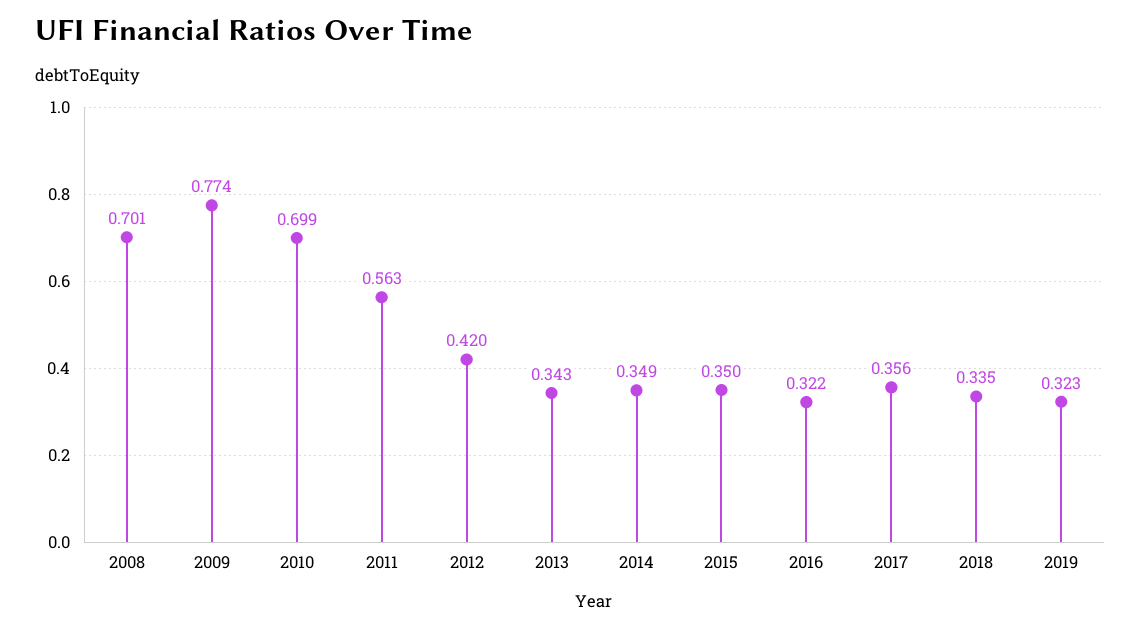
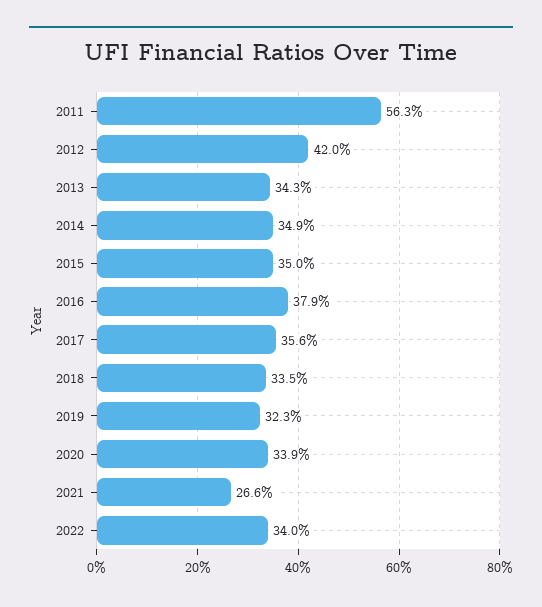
2008: 0.701 -> none
2009: 0.774 -> none
2010: 0.699 -> none
2016: 0.322 -> 0.379
2020: none -> 0.339
2021: none -> 0.266
2022: none -> 0.34

